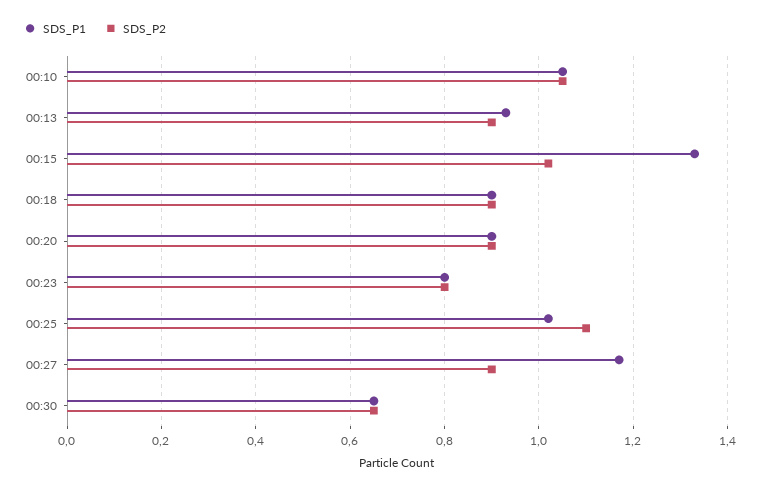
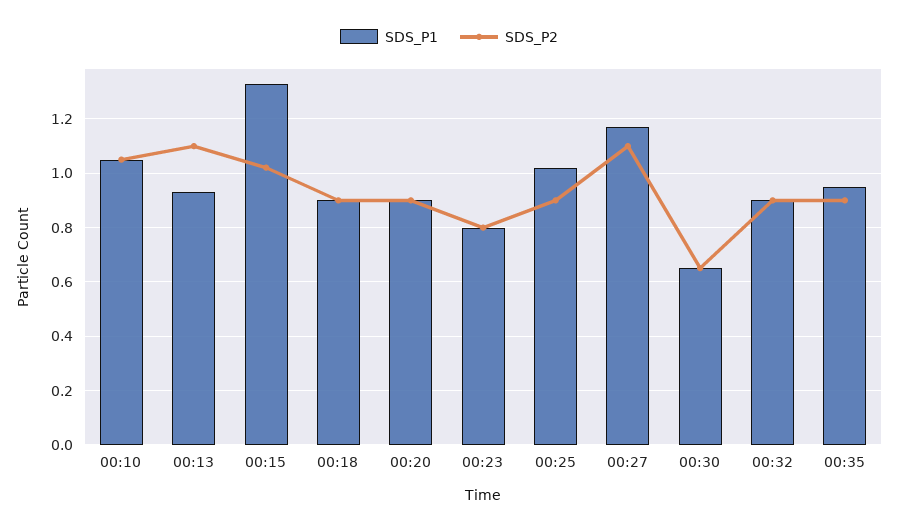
SDS_P2, 00:13: 0.9 -> 1.1
SDS_P2, 00:25: 1.1 -> 0.9
SDS_P2, 00:27: 0.9 -> 1.1
SDS_P1, 00:32: none -> 0.9
SDS_P2, 00:32: none -> 0.9
SDS_P1, 00:35: none -> 0.95
SDS_P2, 00:35: none -> 0.9

